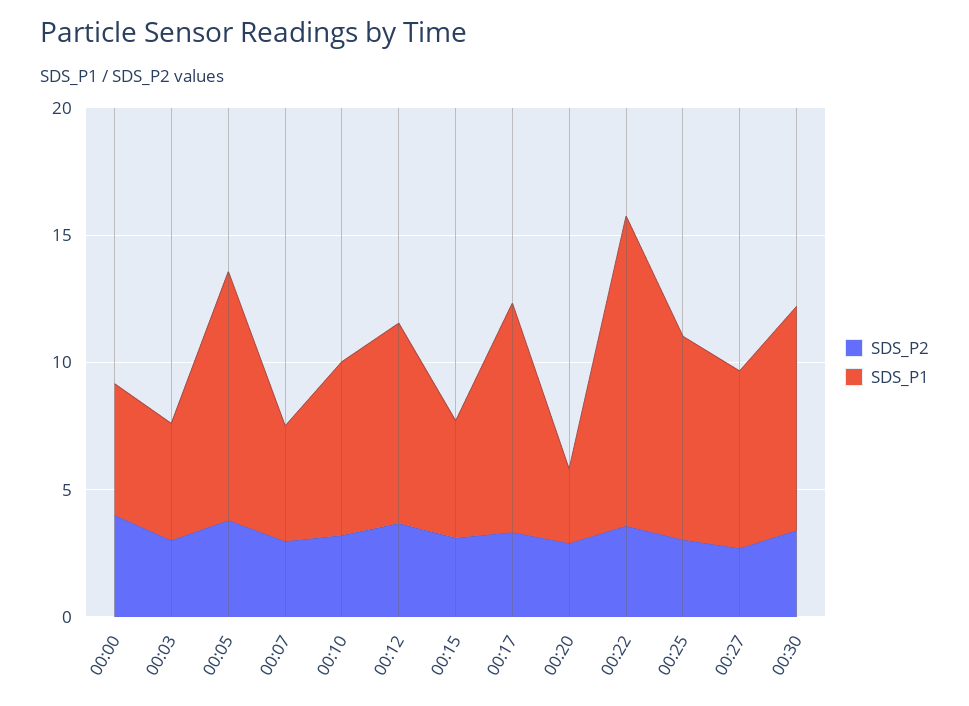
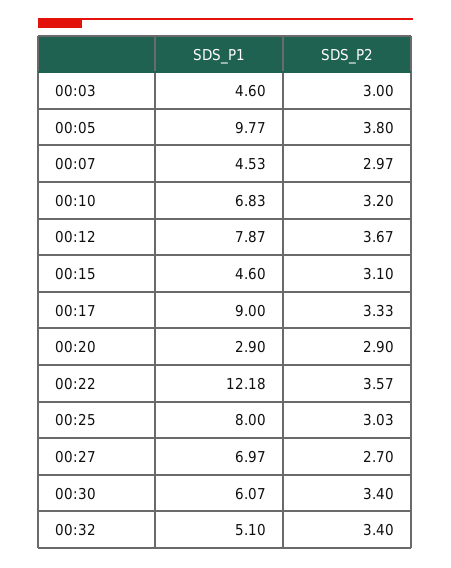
SDS_P2, 00:00: 4 -> none
SDS_P1, 00:00: 5 -> none
SDS_P1, 00:30: 9 -> 6.07
SDS_P1, 00:32: none -> 5.1
SDS_P2, 00:32: none -> 3.4

